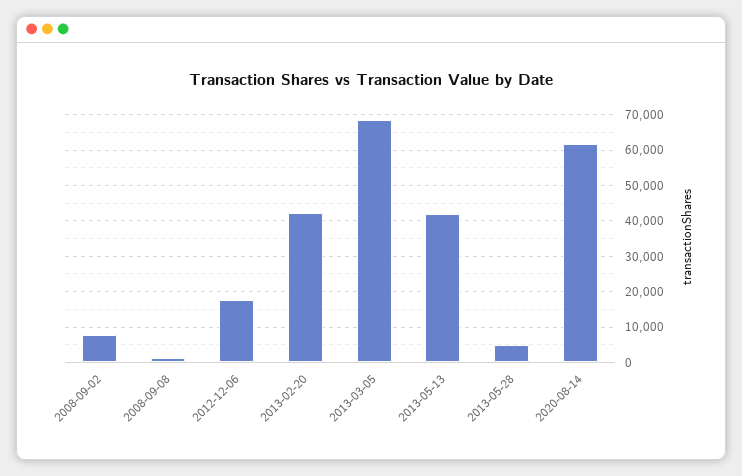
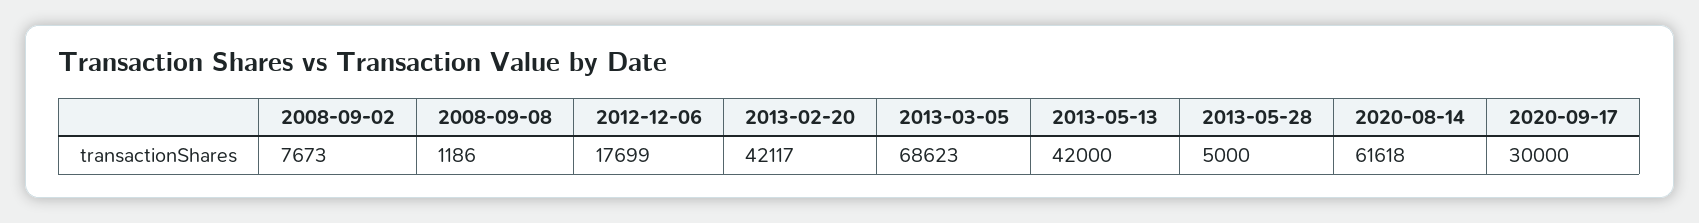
2020-09-17: none -> 30000

